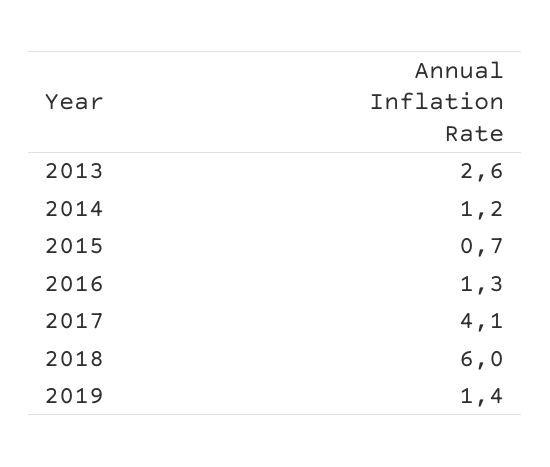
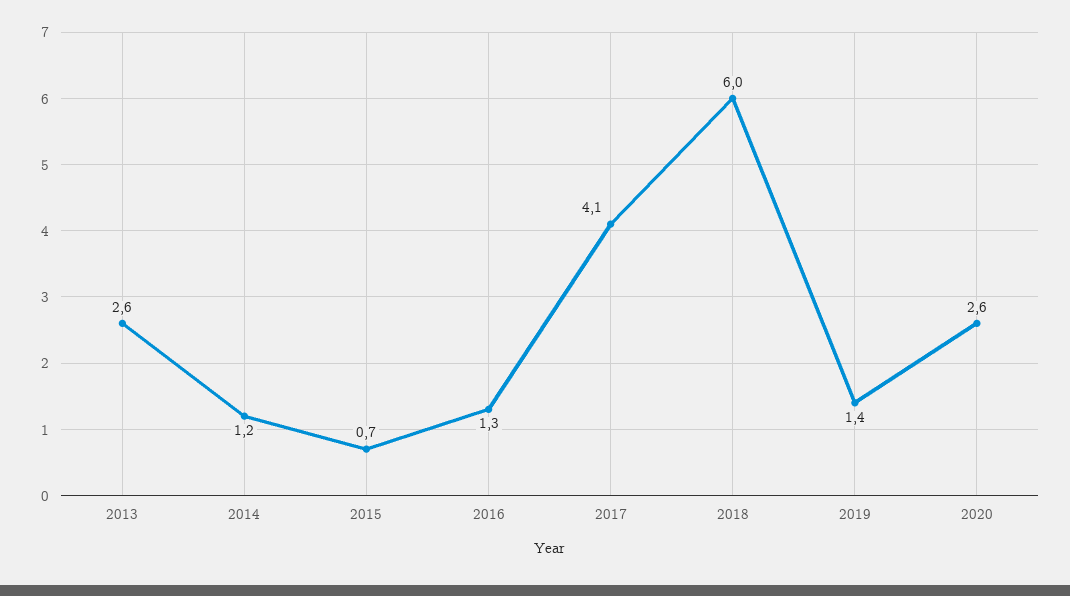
2020: none -> 2.6

